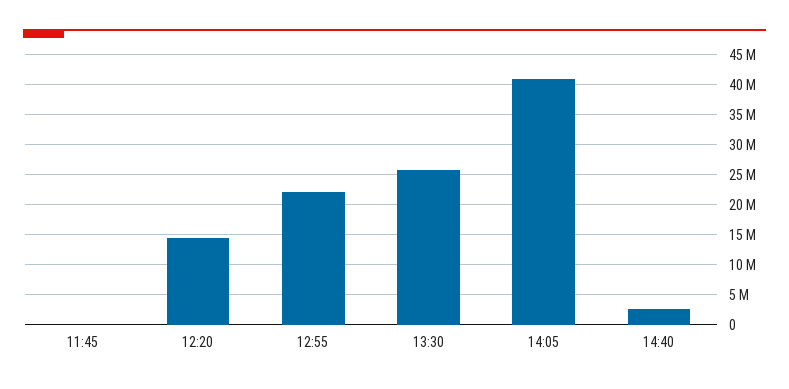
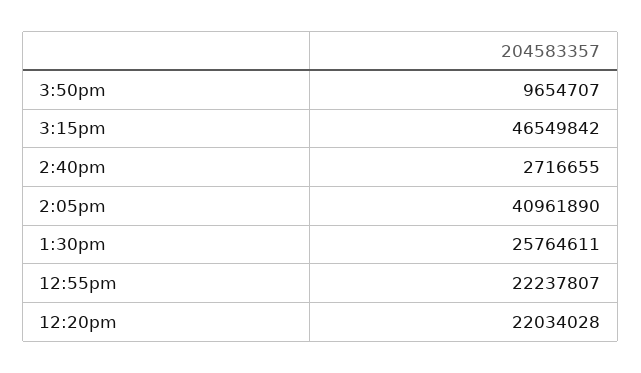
11:45: 0 -> none
12:20: 15000000 -> 22034028
3:50pm: none -> 9654707
3:15pm: none -> 46549842

